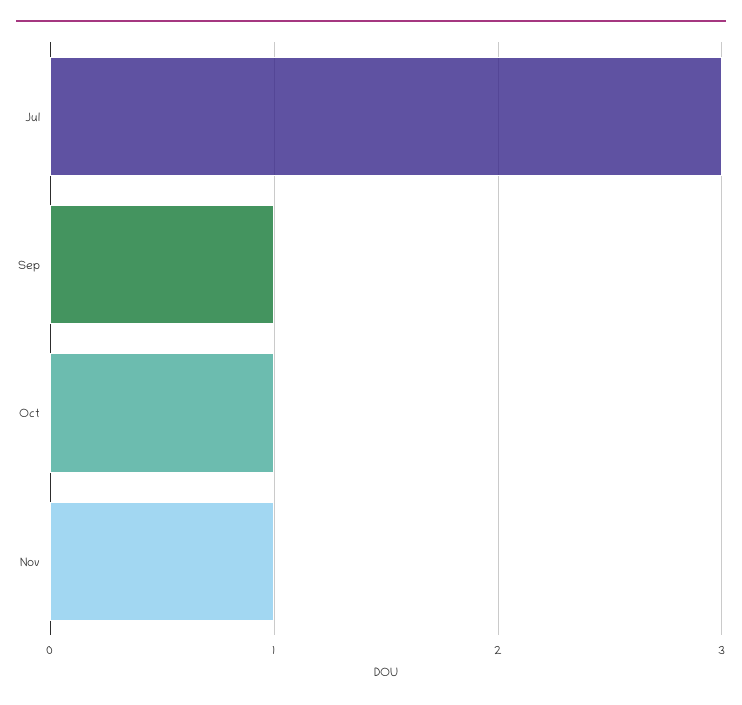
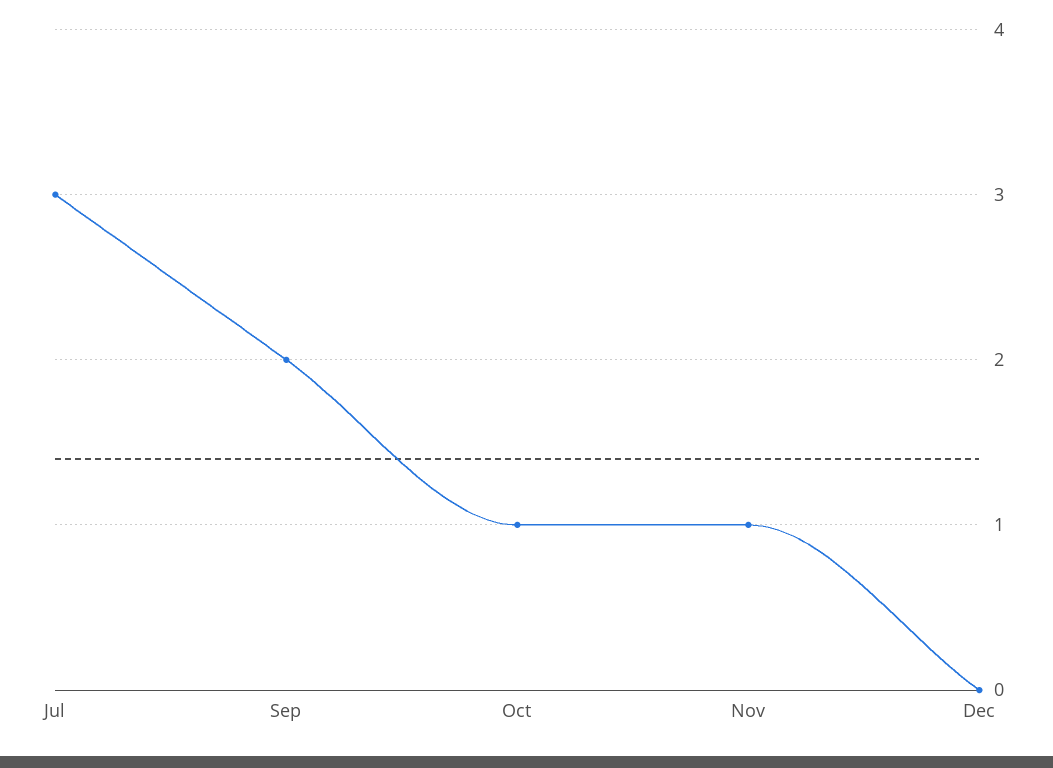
Sep: 1 -> 2
Dec: none -> 0

